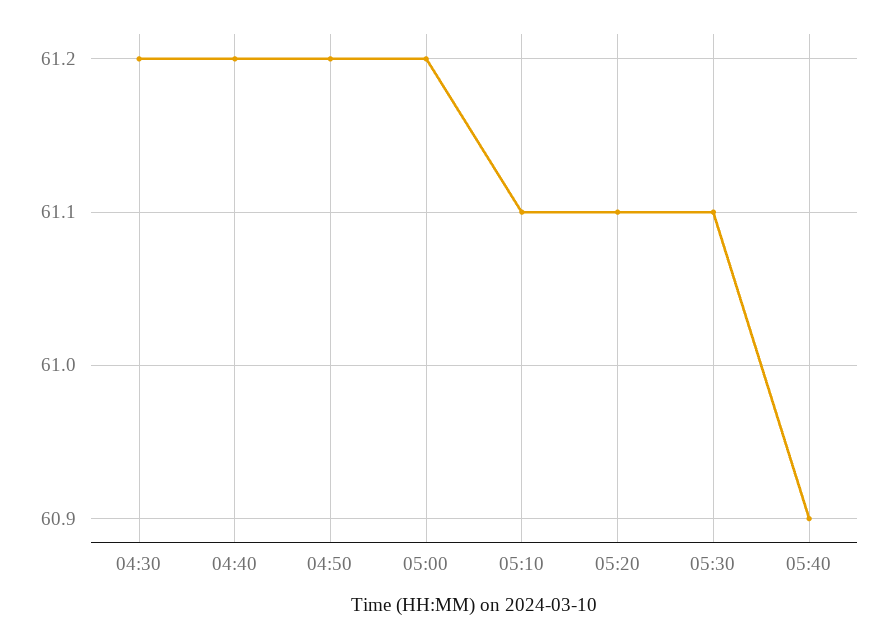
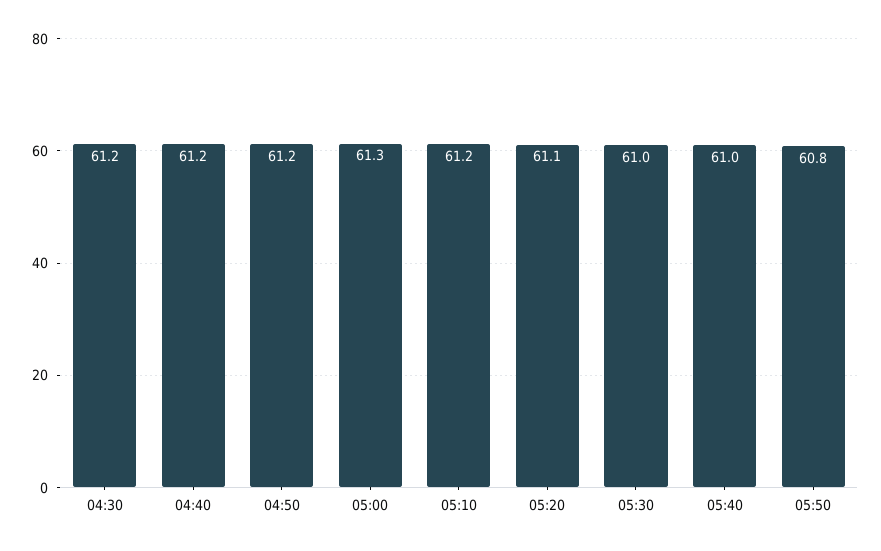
05:00: 61.2 -> 61.3
05:10: 61.1 -> 61.2
05:30: 61.1 -> 61
05:40: 60.9 -> 61
05:50: none -> 60.8

